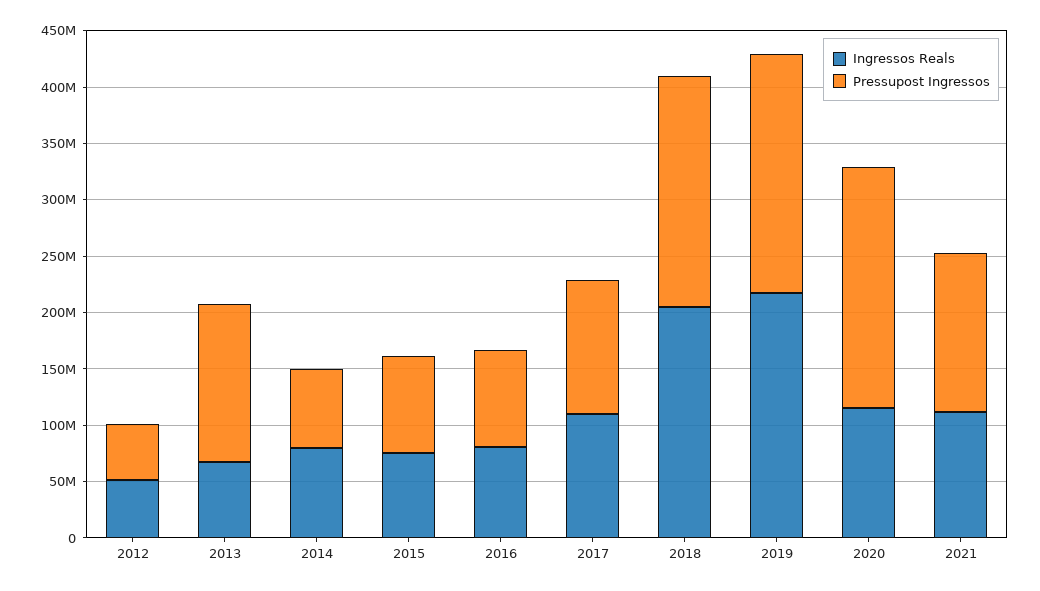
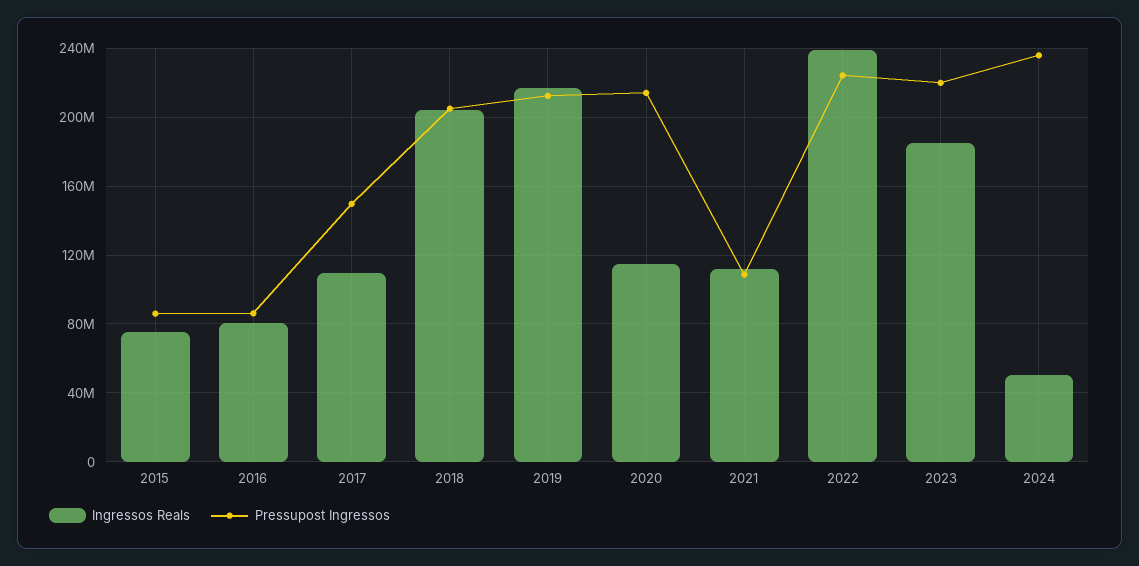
Ingressos Reals, 2012: 50000000 -> none
Pressupost Ingressos, 2012: 50000000 -> none
Ingressos Reals, 2013: 70000000 -> none
Pressupost Ingressos, 2013: 140000000 -> none
Ingressos Reals, 2014: 80000000 -> none
Pressupost Ingressos, 2014: 70000000 -> none
Pressupost Ingressos, 2017: 120000000 -> 150000000
Pressupost Ingressos, 2021: 140000000 -> 110000000
Ingressos Reals, 2022: none -> 240000000
Pressupost Ingressos, 2022: none -> 225000000
Ingressos Reals, 2023: none -> 185000000
Pressupost Ingressos, 2023: none -> 220000000
Ingressos Reals, 2024: none -> 50000000
Pressupost Ingressos, 2024: none -> 235000000

